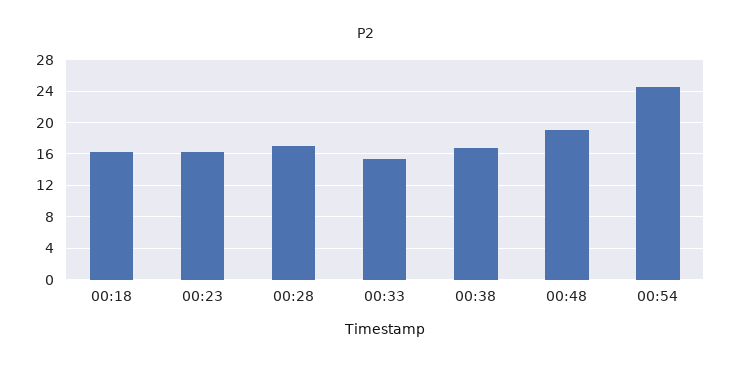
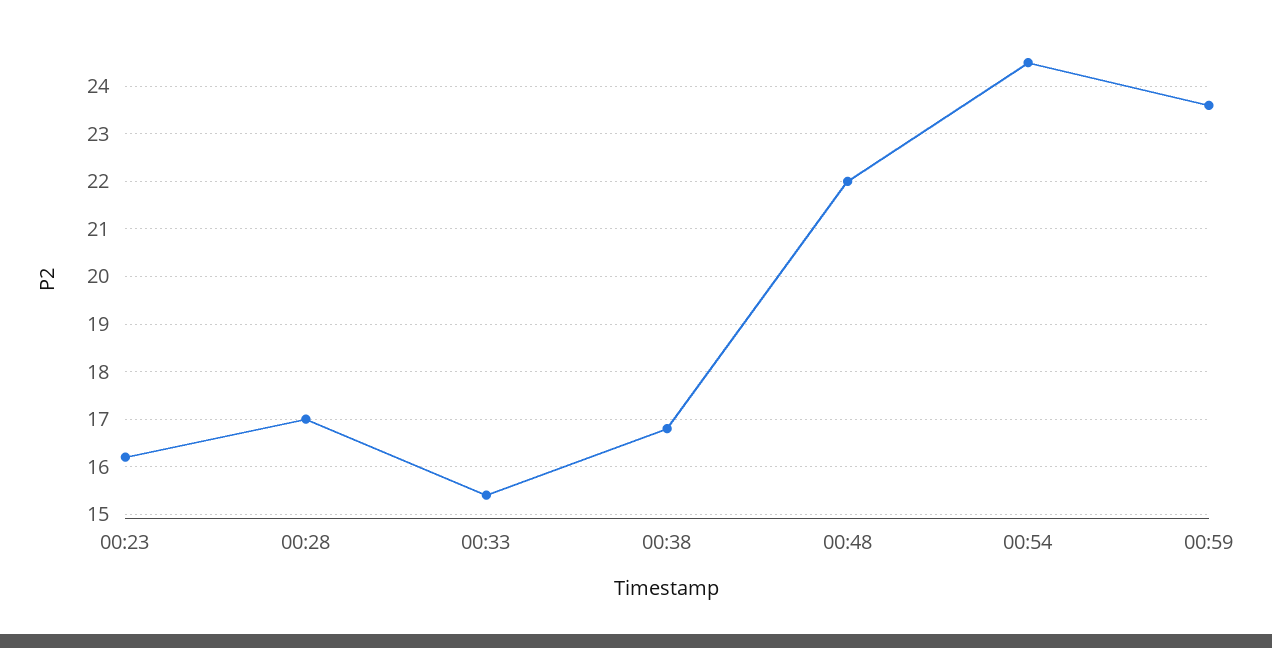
00:18: 16 -> none
00:48: 19 -> 22
00:59: none -> 23.5

